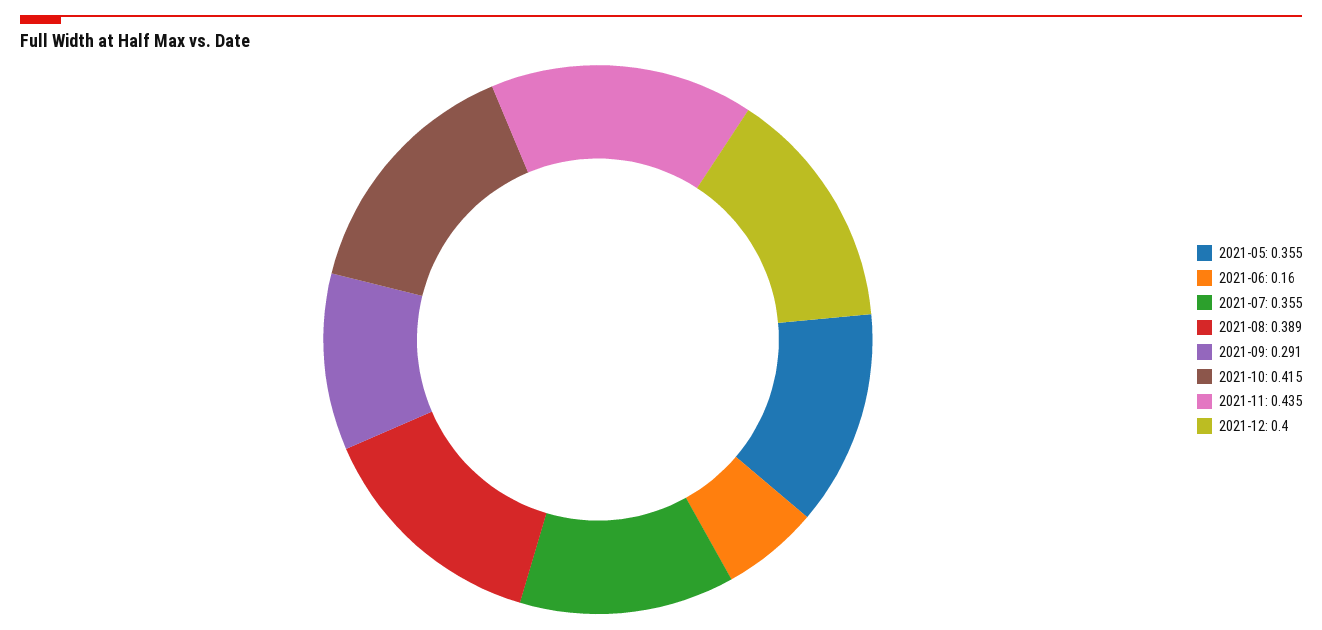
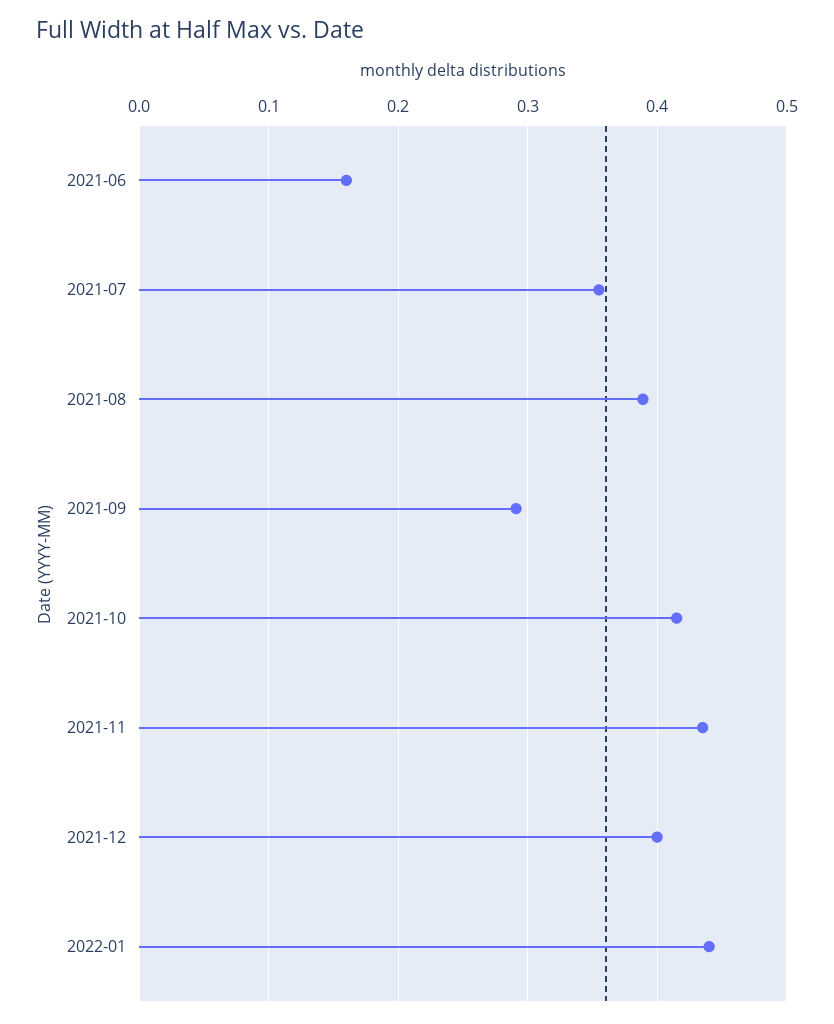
2021-05: 0.355 -> none
2022-01: none -> 0.44

